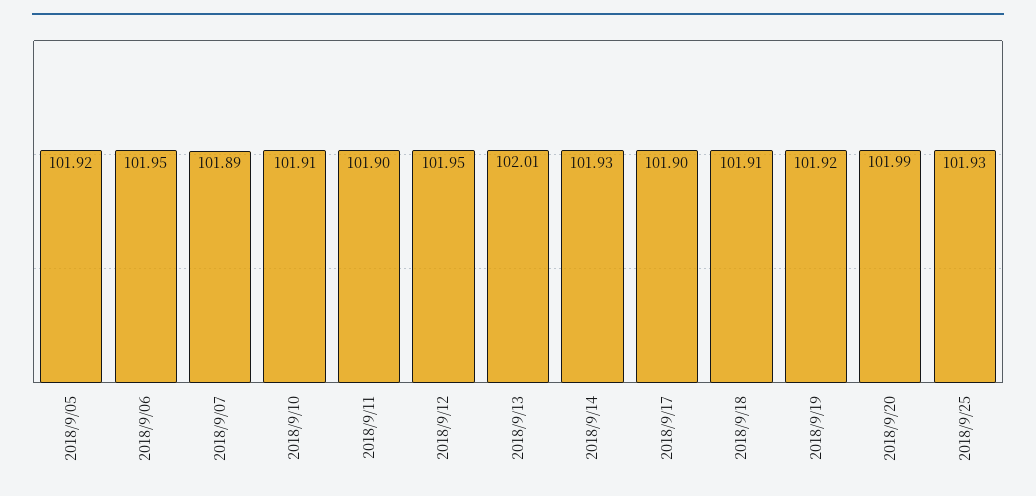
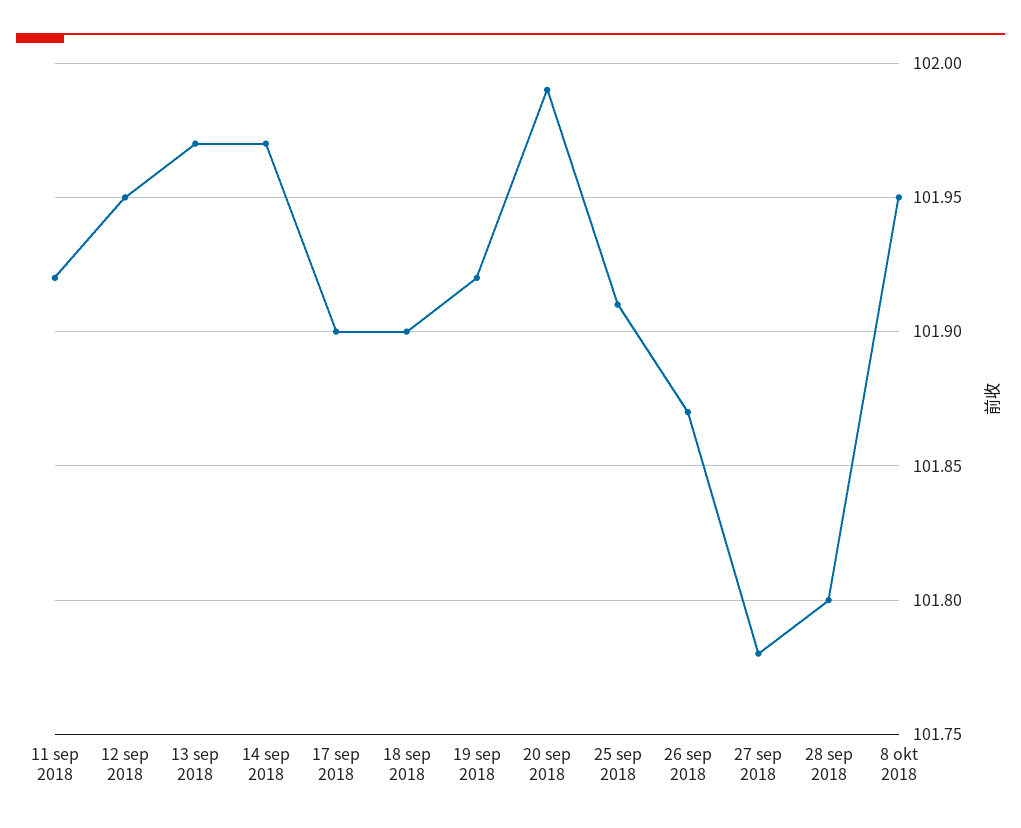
2018/9/05: 101.92 -> none
2018/9/06: 101.95 -> none
2018/9/07: 101.89 -> none
2018/9/10: 101.91 -> none
2018/9/11: 101.9 -> 101.92
2018/9/13: 102.01 -> 101.97
2018/9/14: 101.93 -> 101.97
2018/9/18: 101.91 -> 101.9
2018/9/25: 101.93 -> 101.91
26 sep 2018: none -> 101.87
27 sep 2018: none -> 101.78
28 sep 2018: none -> 101.8
8 okt 2018: none -> 101.95

